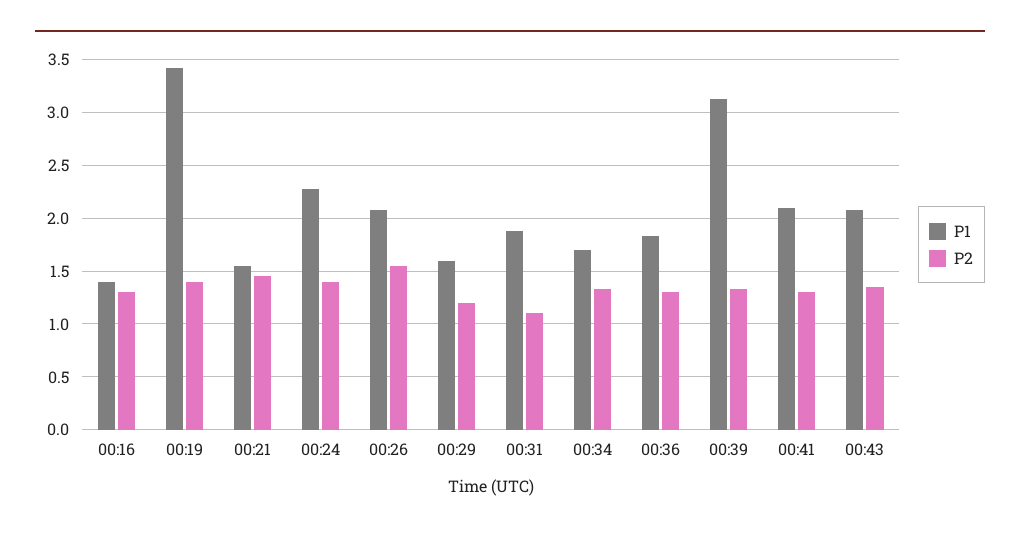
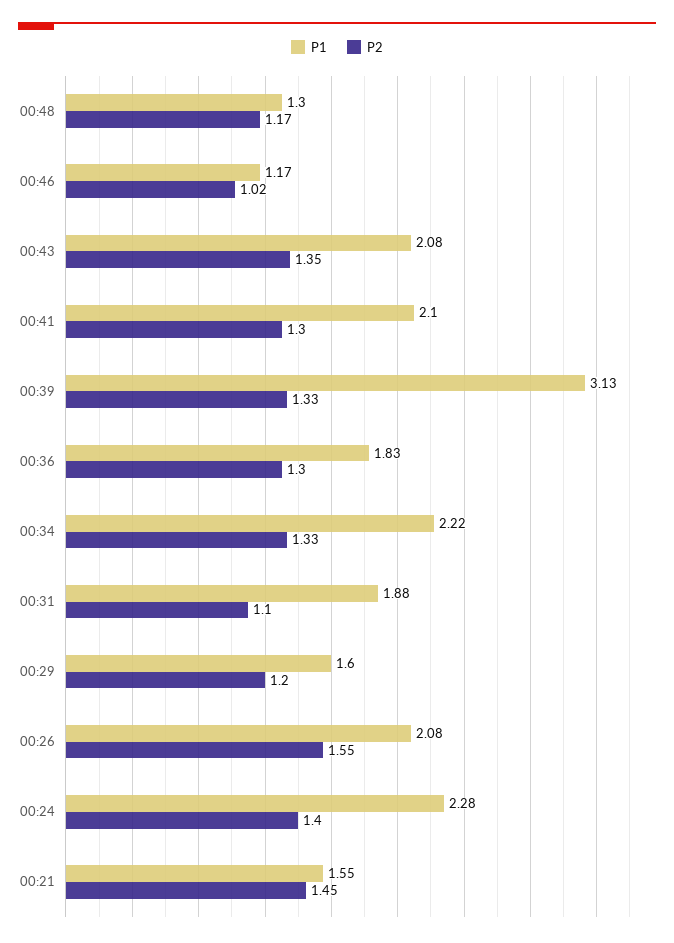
P1, 00:16: 1.4 -> none
P2, 00:16: 1.3 -> none
P1, 00:19: 3.4 -> none
P2, 00:19: 1.4 -> none
P1, 00:34: 1.7 -> 2.22
P1, 00:48: none -> 1.3
P2, 00:48: none -> 1.17
P1, 00:46: none -> 1.17
P2, 00:46: none -> 1.02

